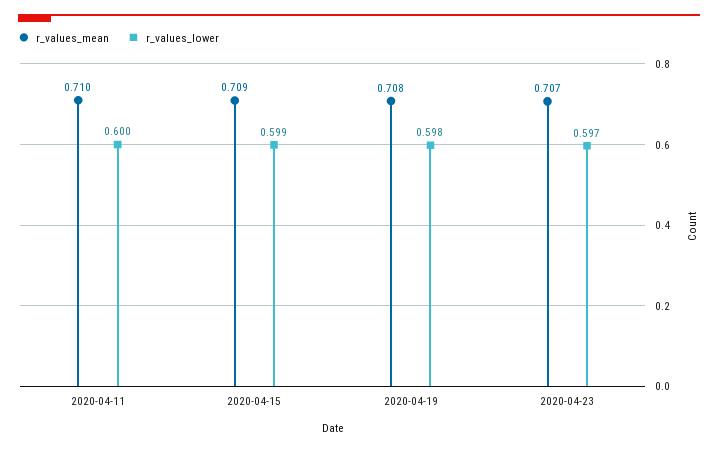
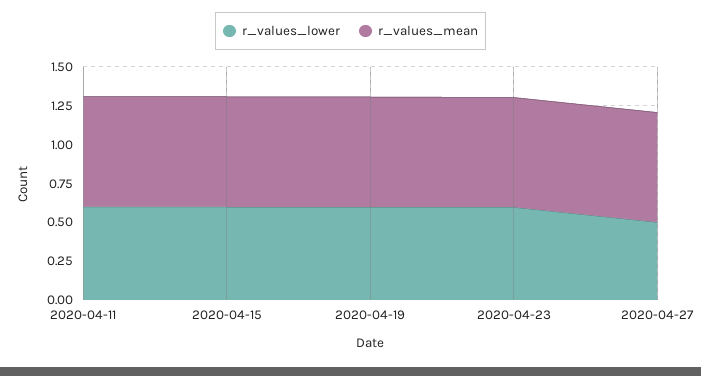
r_values_lower, 2020-04-27: none -> 0.5
r_values_mean, 2020-04-27: none -> 0.75

